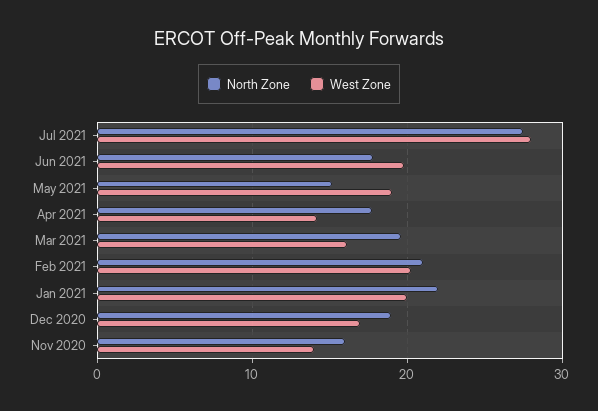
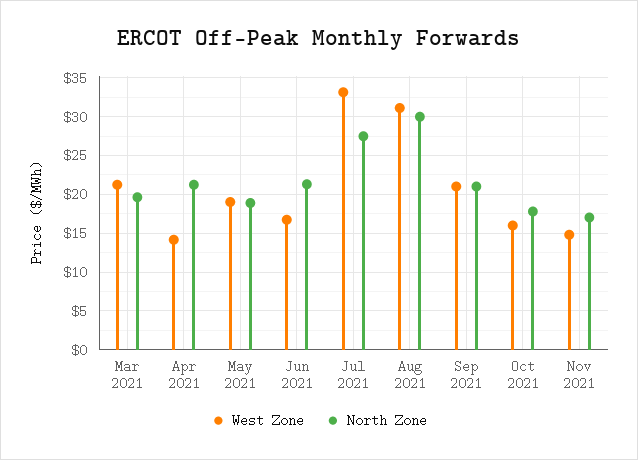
West Zone, Jul 2021: 28 -> 33
North Zone, Jun 2021: 18 -> 21
West Zone, Jun 2021: 20 -> 17
North Zone, May 2021: 15 -> 19
North Zone, Apr 2021: 18 -> 21
West Zone, Mar 2021: 16 -> 21
North Zone, Feb 2021: 21 -> none
West Zone, Feb 2021: 20 -> none
North Zone, Jan 2021: 22 -> none
West Zone, Jan 2021: 20 -> none
North Zone, Dec 2020: 19 -> none
West Zone, Dec 2020: 17 -> none
North Zone, Nov 2020: 16 -> none
West Zone, Nov 2020: 14 -> none
West Zone, Aug 2021: none -> 31
North Zone, Aug 2021: none -> 30
West Zone, Sep 2021: none -> 21
North Zone, Sep 2021: none -> 21
West Zone, Oct 2021: none -> 16
North Zone, Oct 2021: none -> 18
West Zone, Nov 2021: none -> 15
North Zone, Nov 2021: none -> 17

